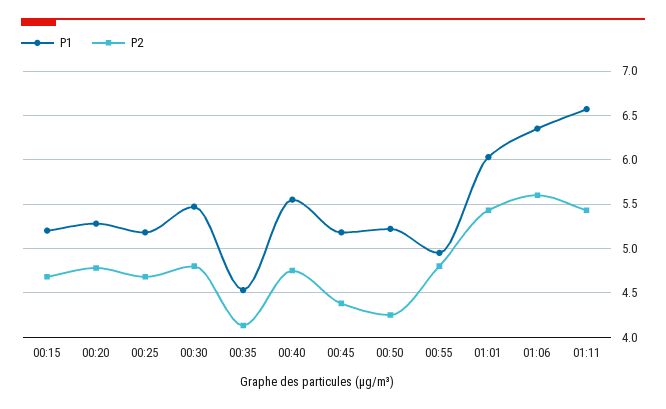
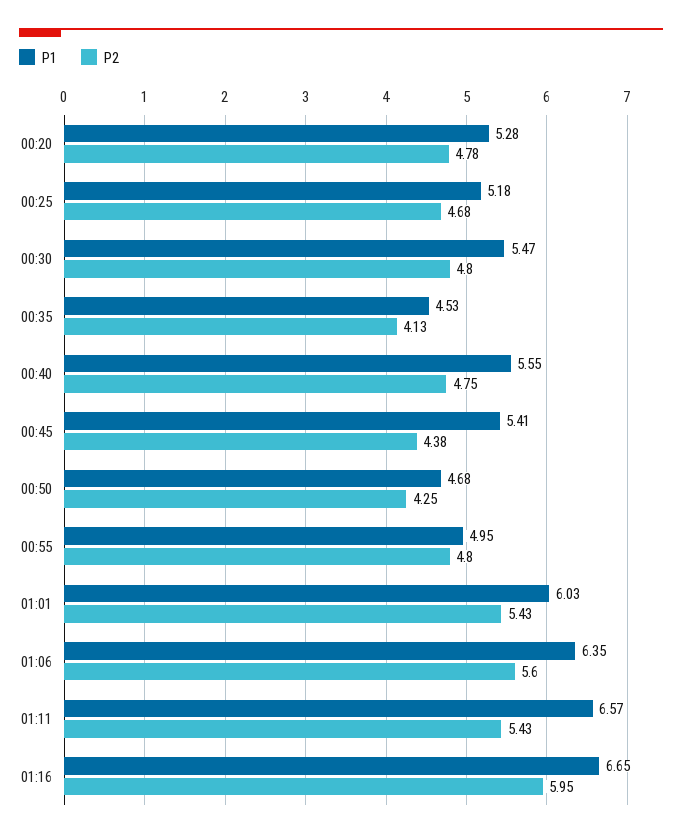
P1, 00:15: 5.2 -> none
P2, 00:15: 4.7 -> none
P1, 00:45: 5.2 -> 5.41
P1, 00:50: 5.2 -> 4.68
P1, 01:16: none -> 6.65
P2, 01:16: none -> 5.95

